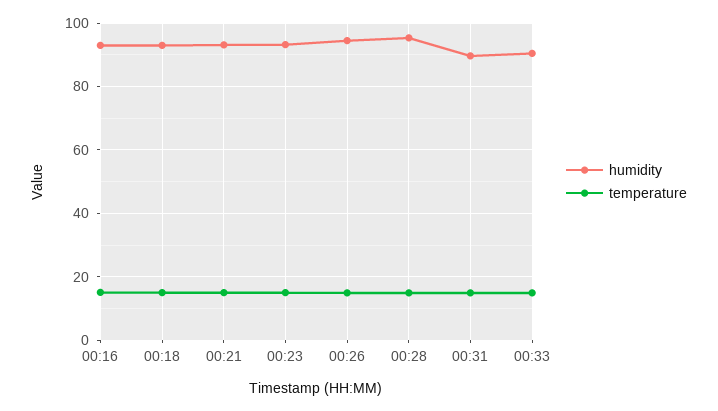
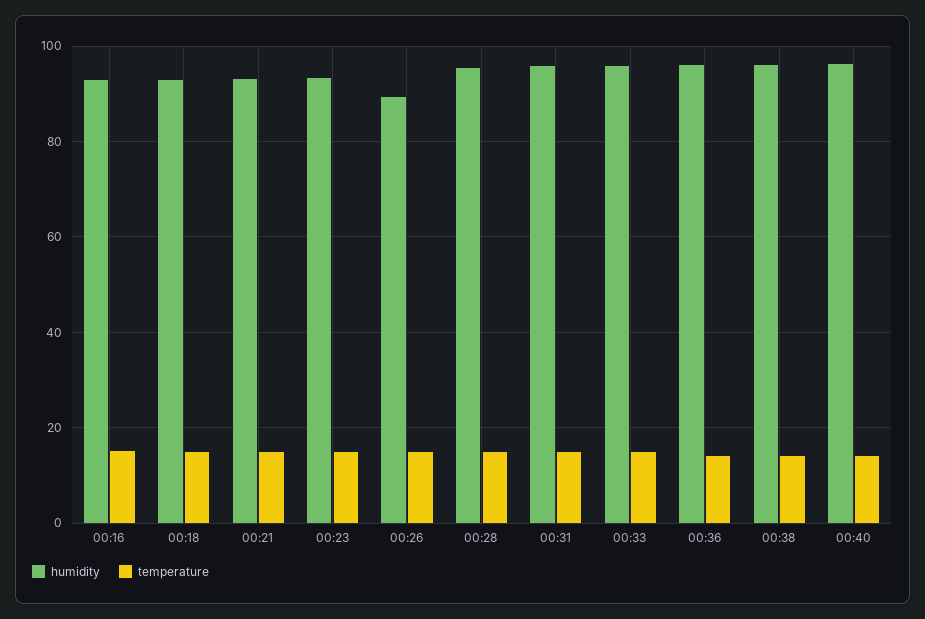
humidity, 00:26: 94 -> 90
humidity, 00:31: 90 -> 96
humidity, 00:33: 90 -> 96
humidity, 00:36: none -> 96
temperature, 00:36: none -> 14
humidity, 00:38: none -> 96
temperature, 00:38: none -> 14
humidity, 00:40: none -> 96
temperature, 00:40: none -> 14

